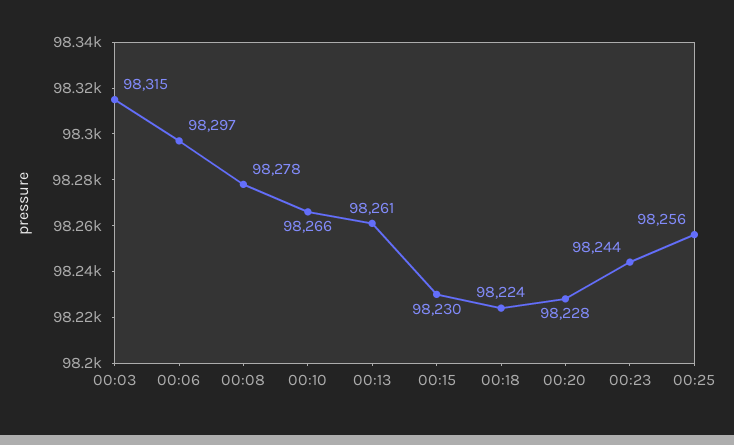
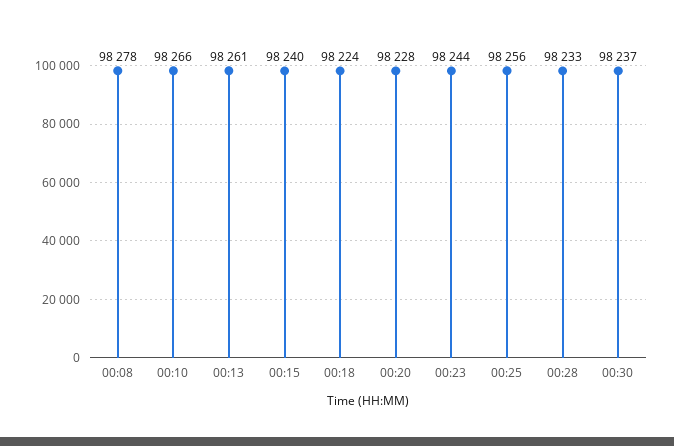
00:03: 98315 -> none
00:06: 98297 -> none
00:15: 98230 -> 98240
00:28: none -> 98233
00:30: none -> 98237

